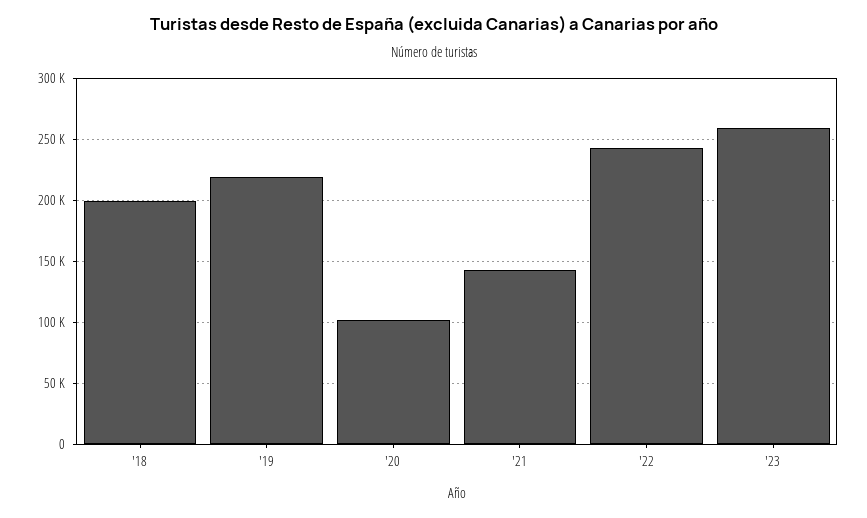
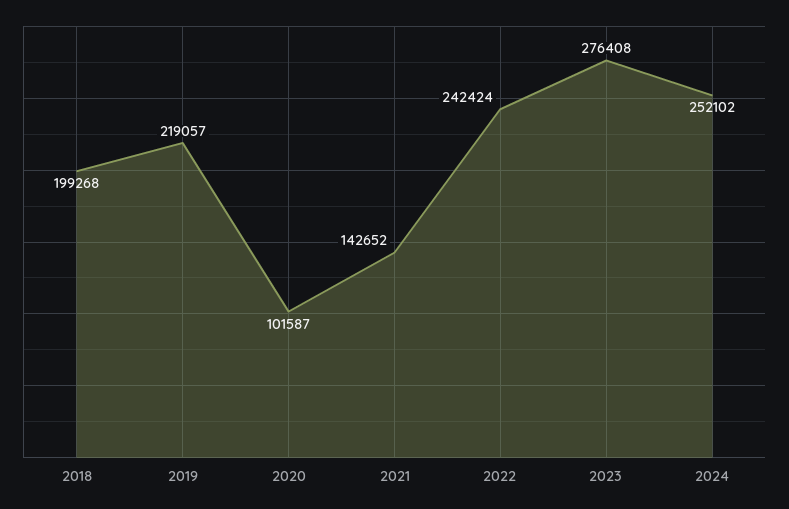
'23: 260000 -> 276408
2024: none -> 252102

